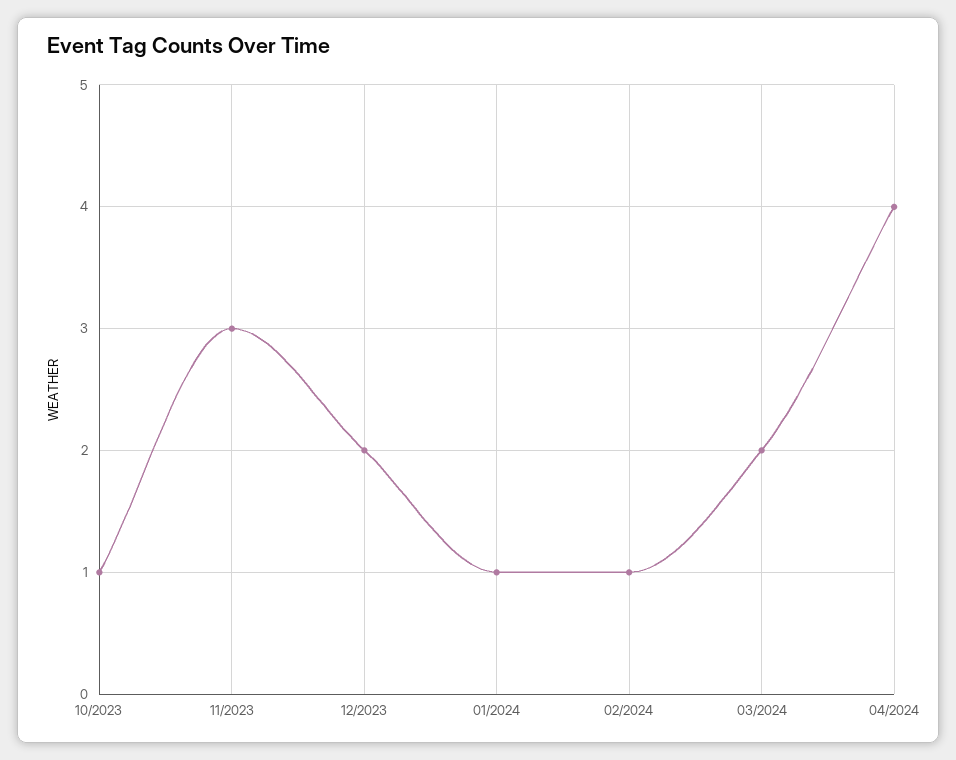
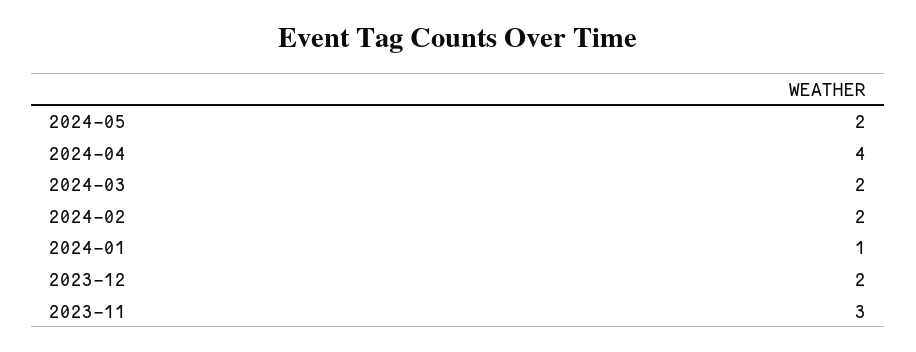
10/2023: 1 -> none
02/2024: 1 -> 2
2024-05: none -> 2

